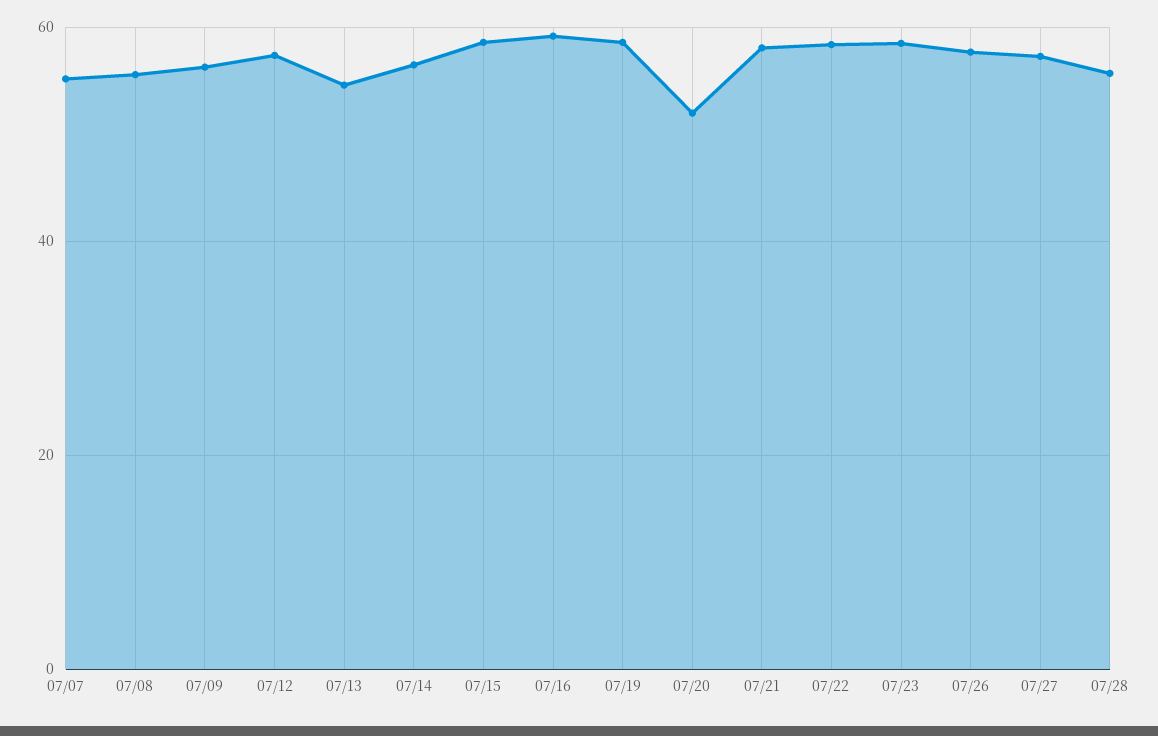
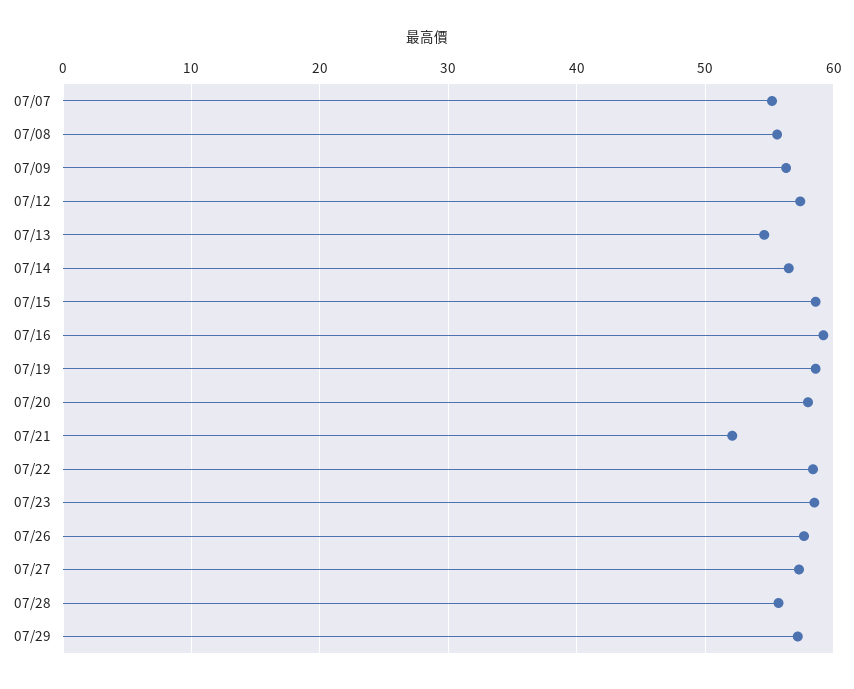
07/20: 52 -> 58
07/21: 58 -> 52
07/29: none -> 57

